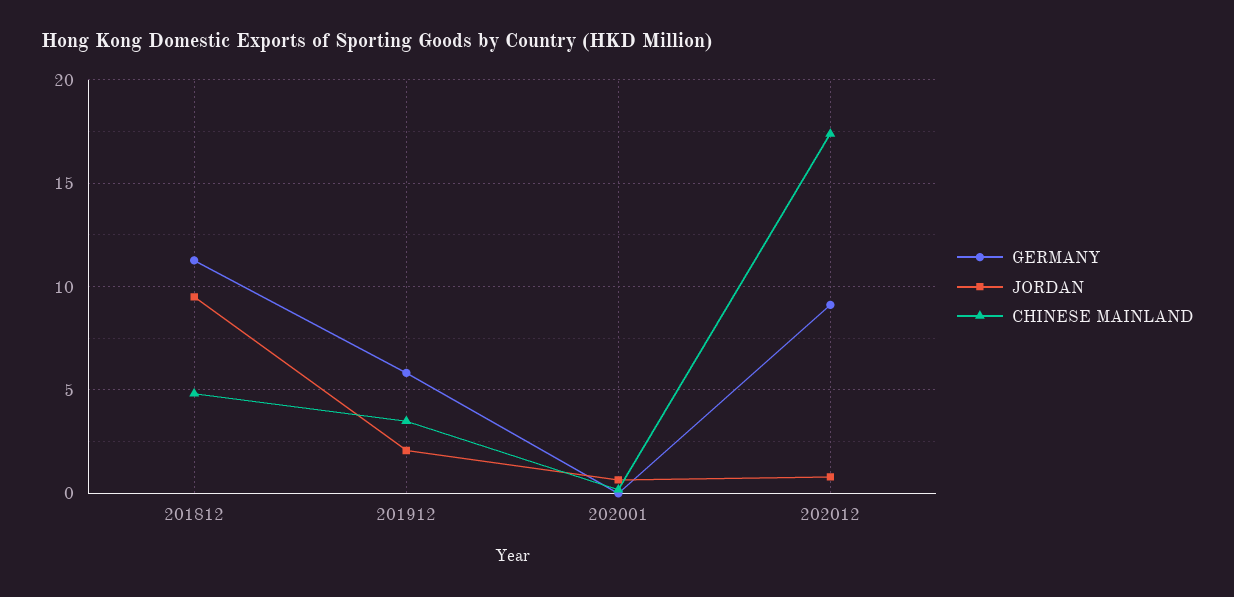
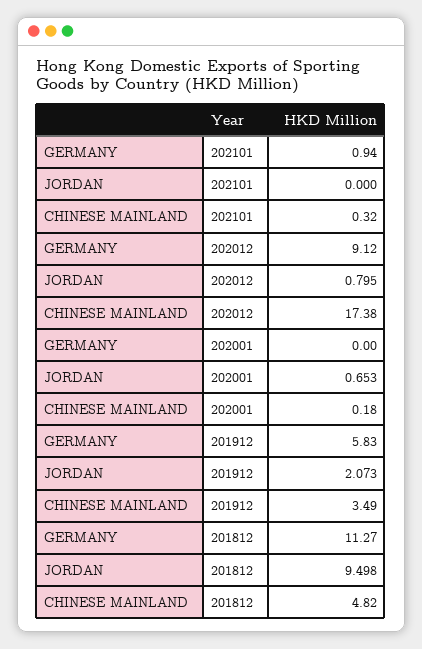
GERMANY, 202101: none -> 0.94
JORDAN, 202101: none -> 0
CHINESE MAINLAND, 202101: none -> 0.32

